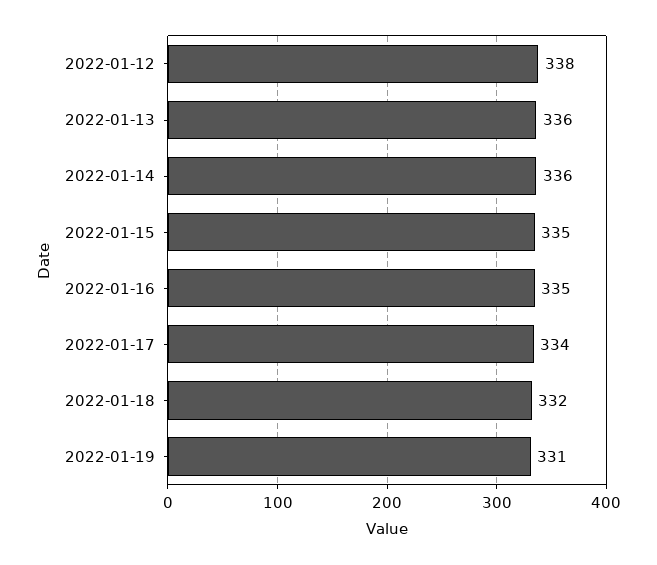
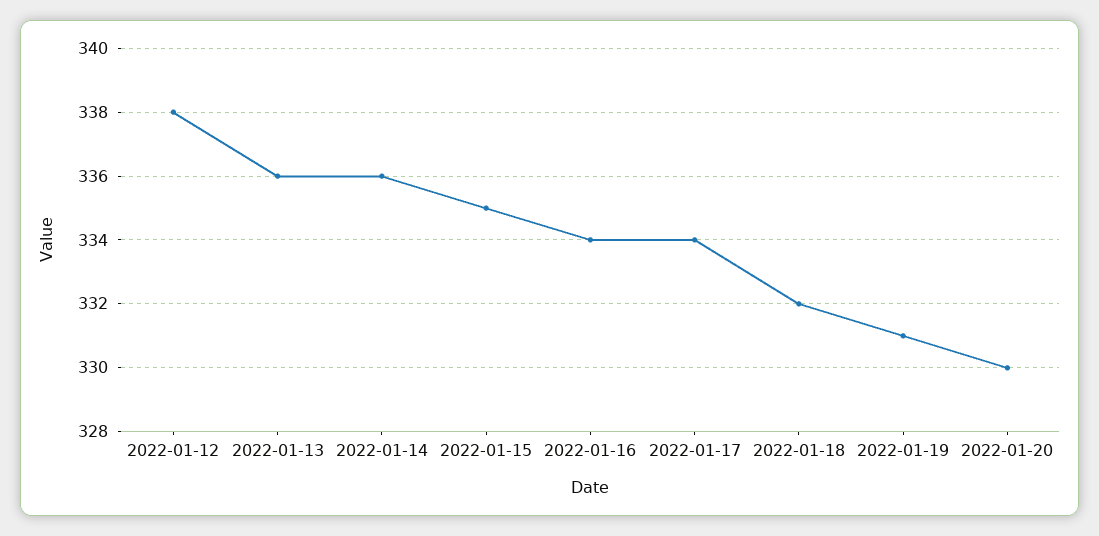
2022-01-16: 335 -> 334
2022-01-20: none -> 330

